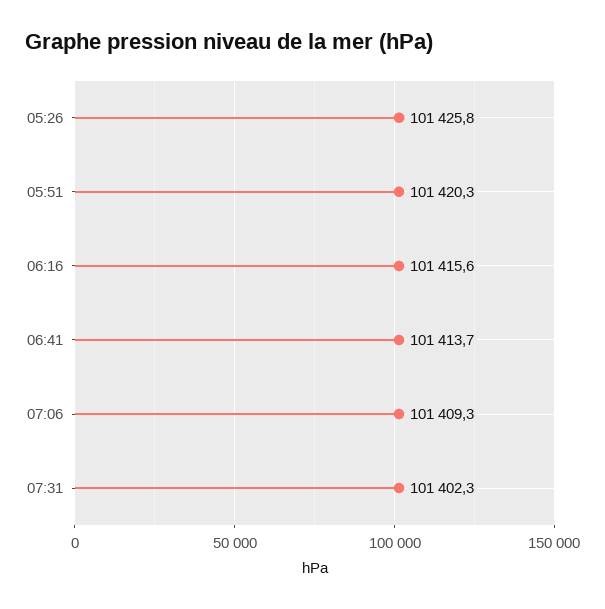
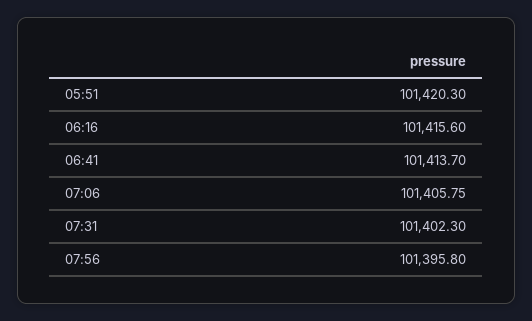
05:26: 101425.8 -> none
07:06: 101409.3 -> 101405.75
07:56: none -> 101395.8

